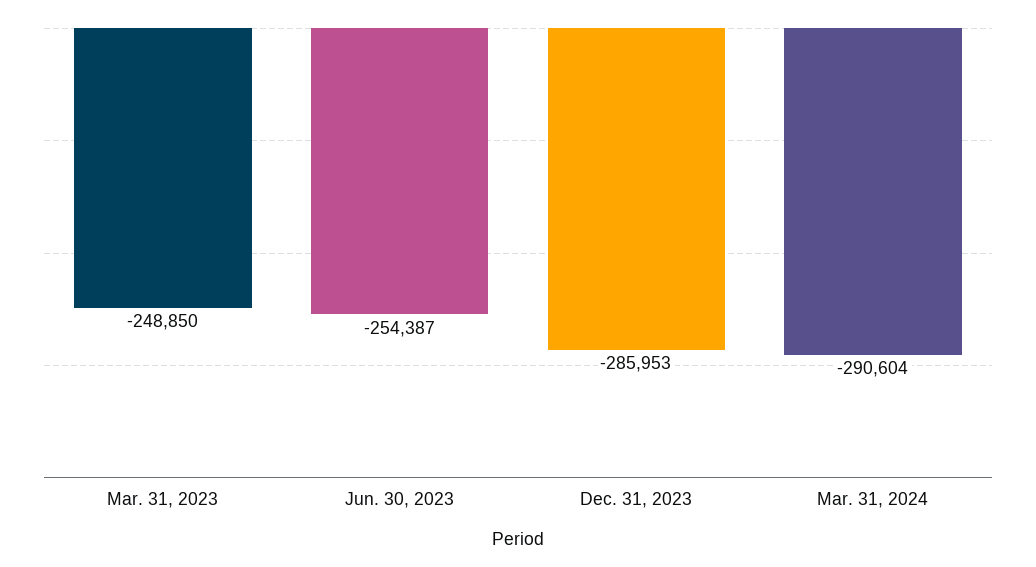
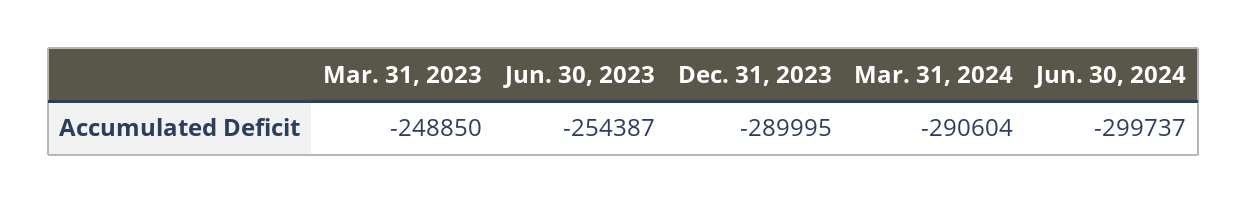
Dec. 31, 2023: -285953 -> -289995
Jun. 30, 2024: none -> -299737

